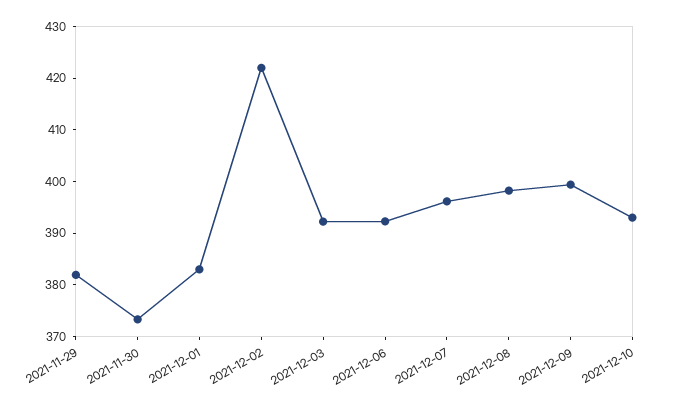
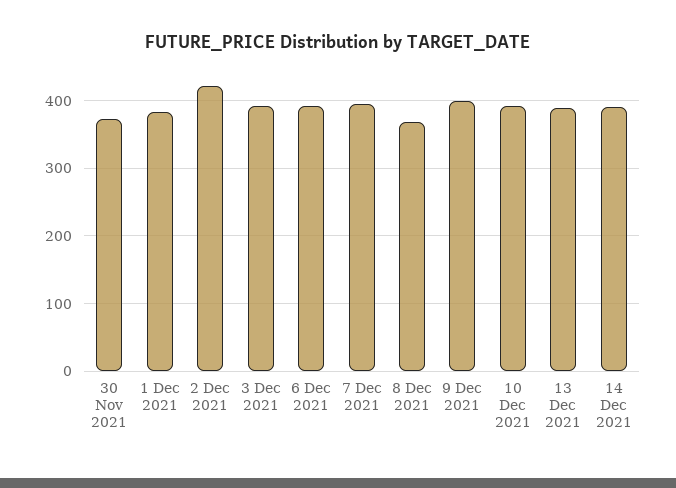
2021-11-29: 382 -> none
2021-12-08: 398 -> 370
13 Dec 2021: none -> 390
14 Dec 2021: none -> 390

